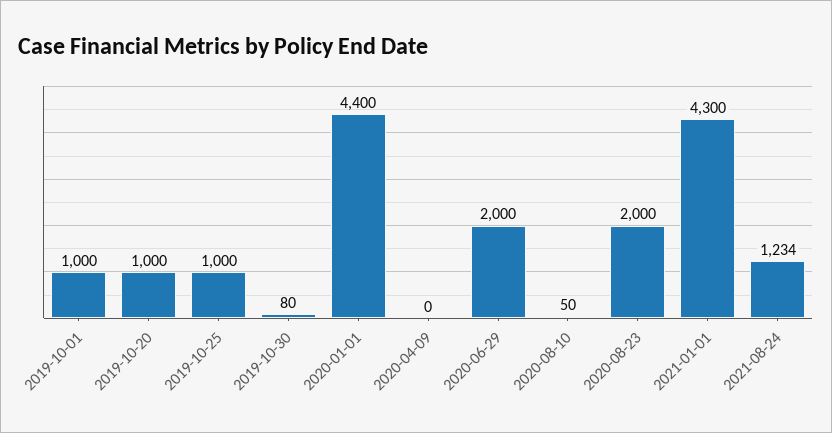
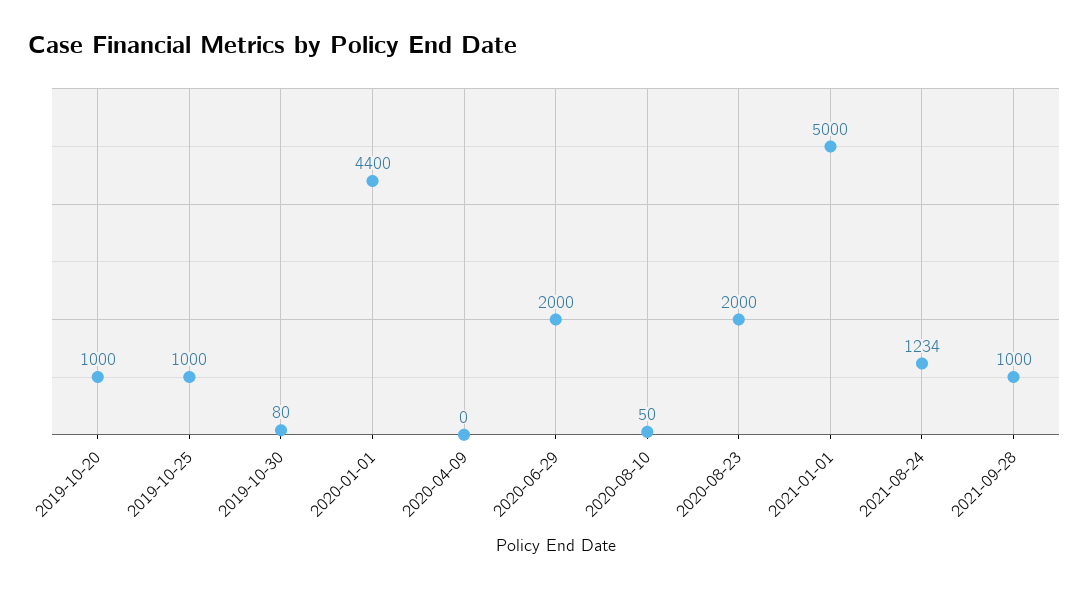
2019-10-01: 1000 -> none
2021-01-01: 4300 -> 5000
2021-09-28: none -> 1000

